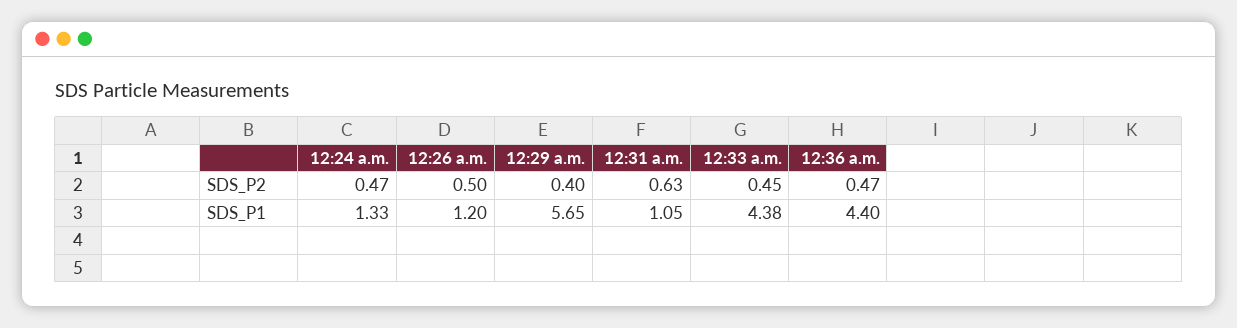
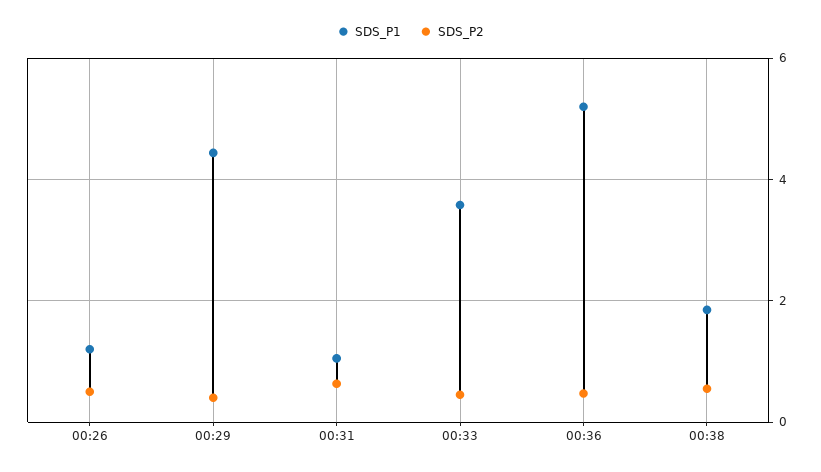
SDS_P2, 12:24 a.m.: 0.47 -> none
SDS_P1, 12:24 a.m.: 1.33 -> none
SDS_P1, 12:29 a.m.: 5.65 -> 4.4
SDS_P1, 12:33 a.m.: 4.38 -> 3.6
SDS_P1, 12:36 a.m.: 4.4 -> 5.2
SDS_P1, 00:38: none -> 1.8
SDS_P2, 00:38: none -> 0.6

